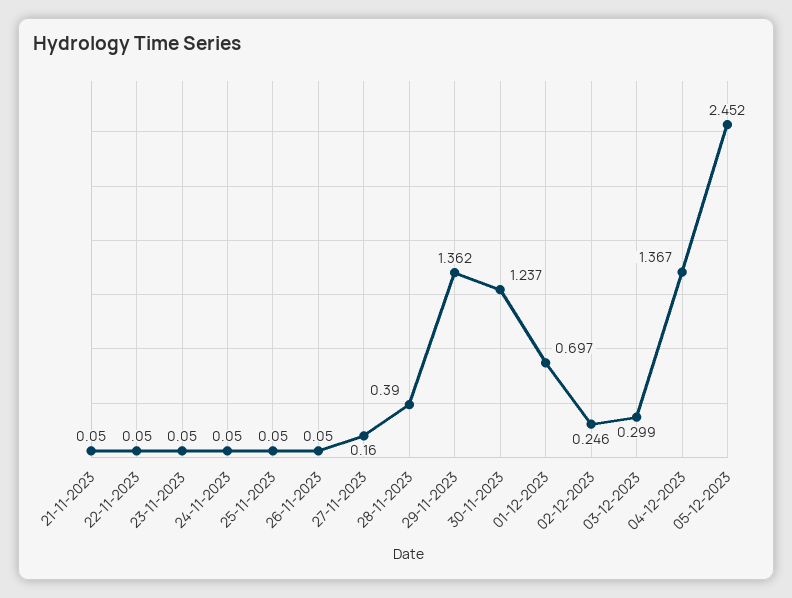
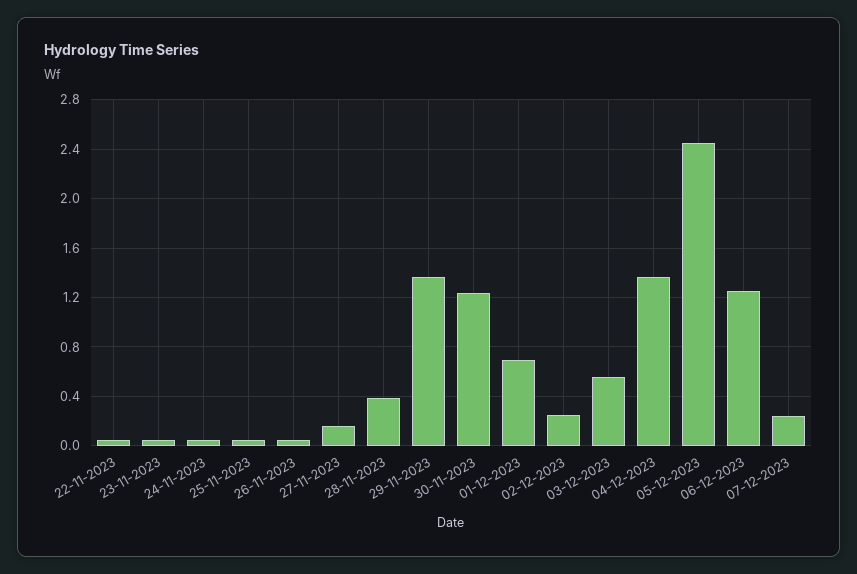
21-11-2023: 0.05 -> none
03-12-2023: 0.299 -> 0.55
06-12-2023: none -> 1.25
07-12-2023: none -> 0.25

